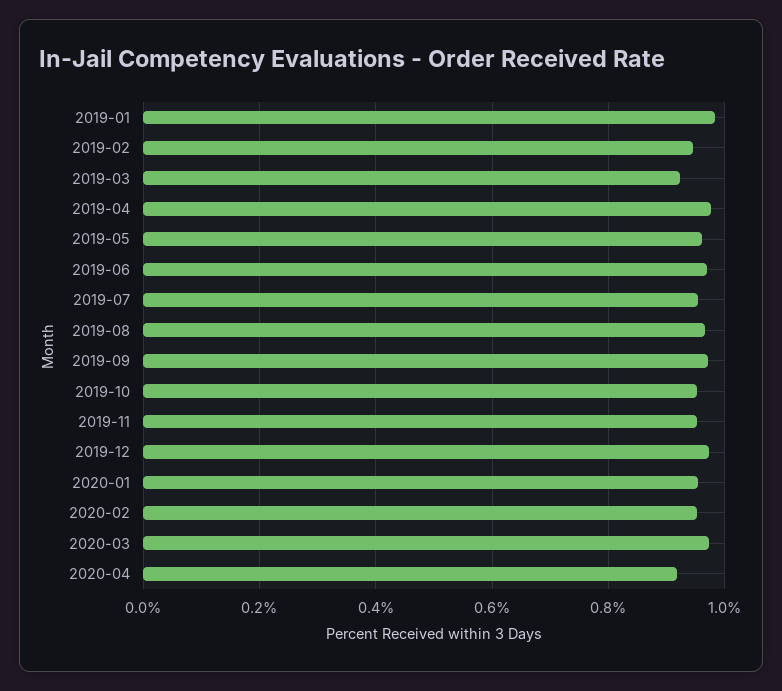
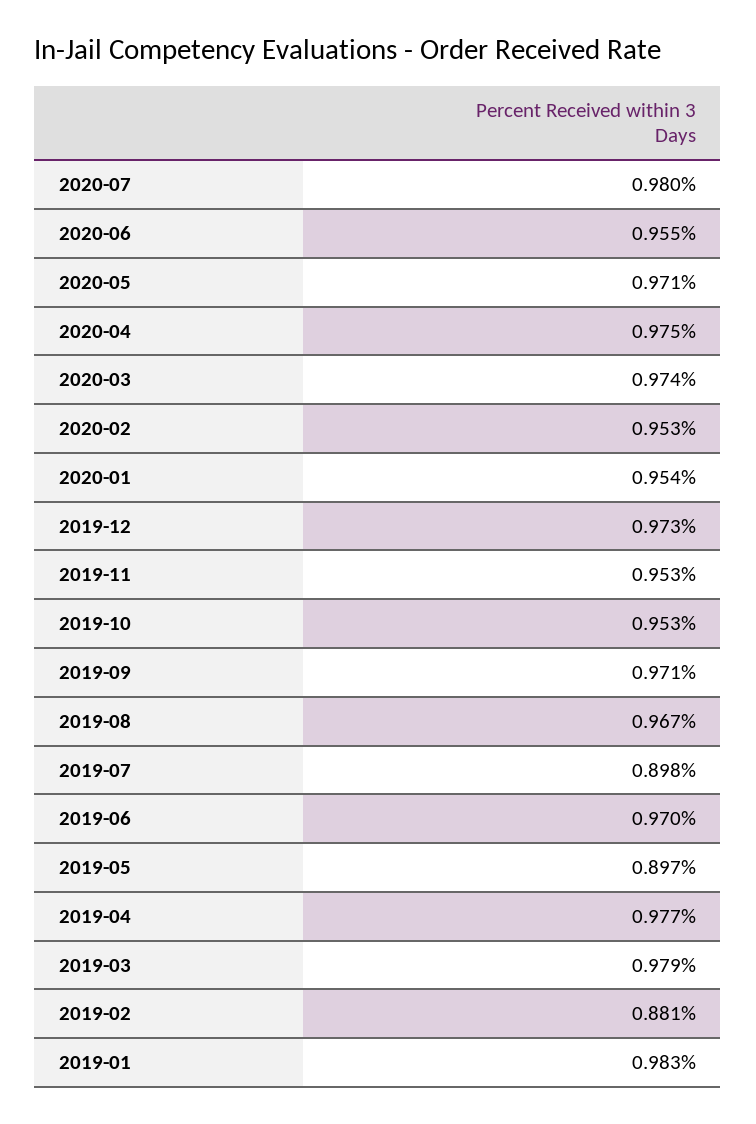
2019-02: 0.94 -> 0.881
2019-03: 0.92 -> 0.979
2019-05: 0.96 -> 0.897
2019-07: 0.96 -> 0.898
2020-04: 0.92 -> 0.975
2020-07: none -> 0.98
2020-06: none -> 0.955
2020-05: none -> 0.971

